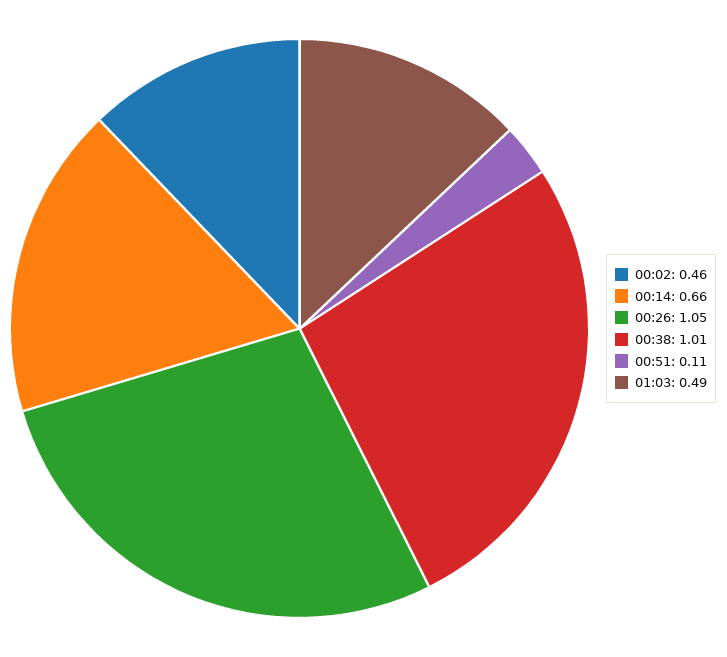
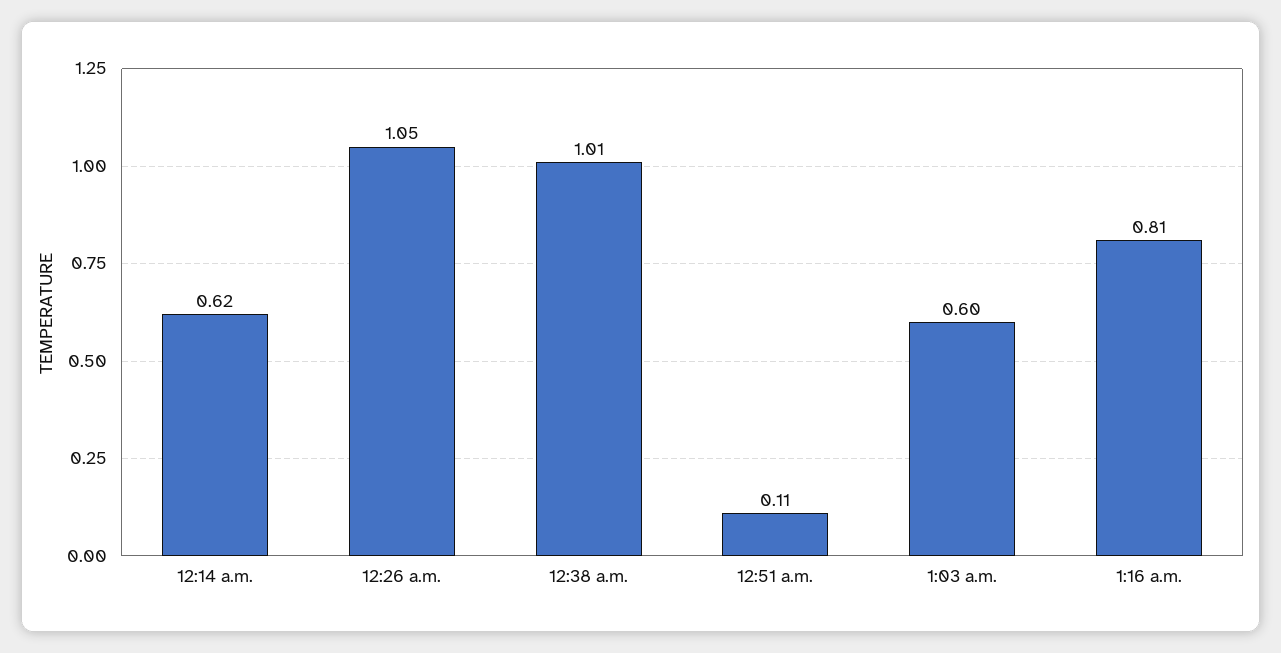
00:02: 0.46 -> none
00:14: 0.66 -> 0.62
01:03: 0.49 -> 0.6
1:16 a.m.: none -> 0.81

